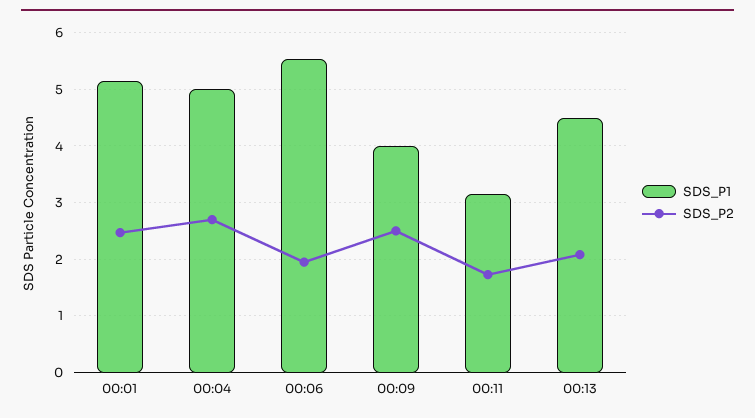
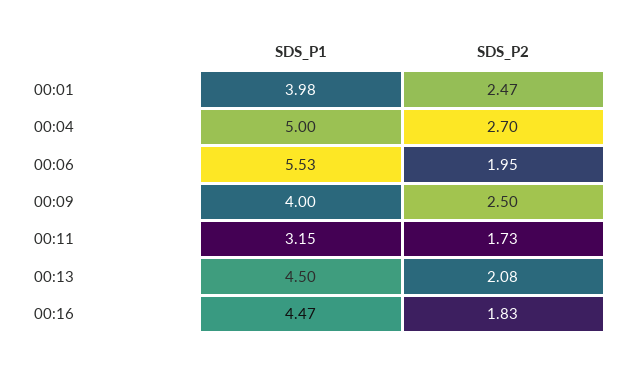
SDS_P1, 00:01: 5.2 -> 3.98
SDS_P1, 00:16: none -> 4.47
SDS_P2, 00:16: none -> 1.83

